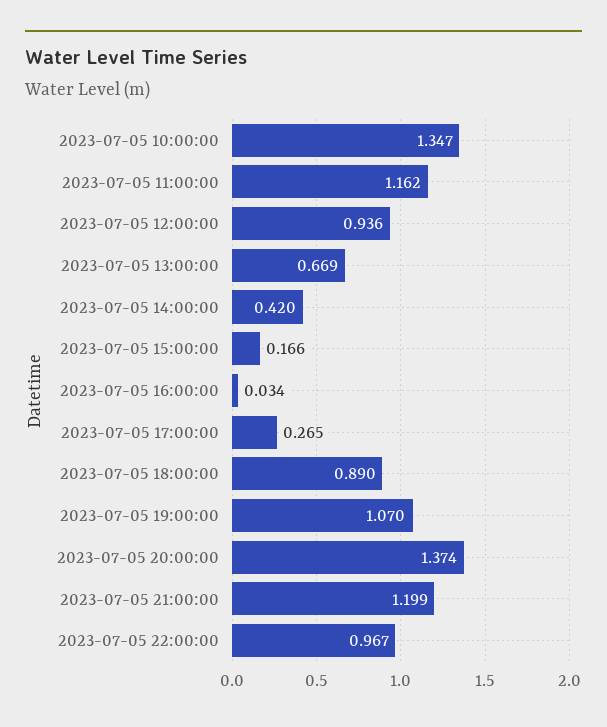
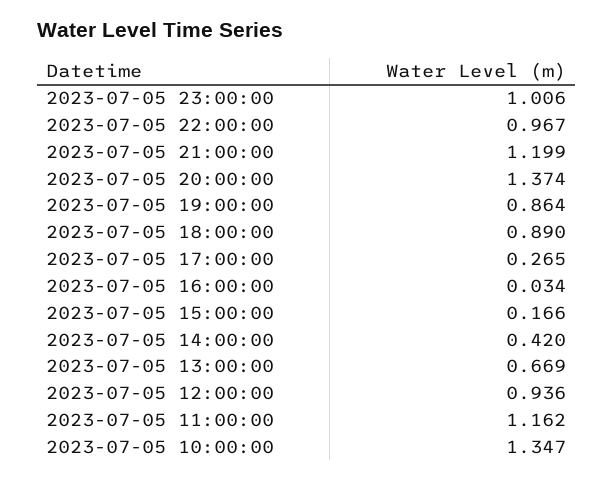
2023-07-05 19:00:00: 1.07 -> 0.864
2023-07-05 23:00:00: none -> 1.006

